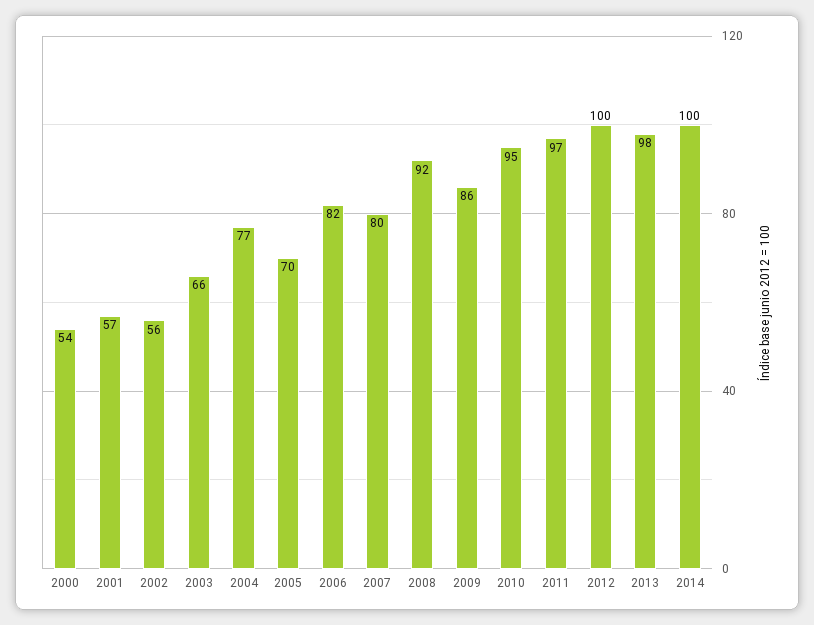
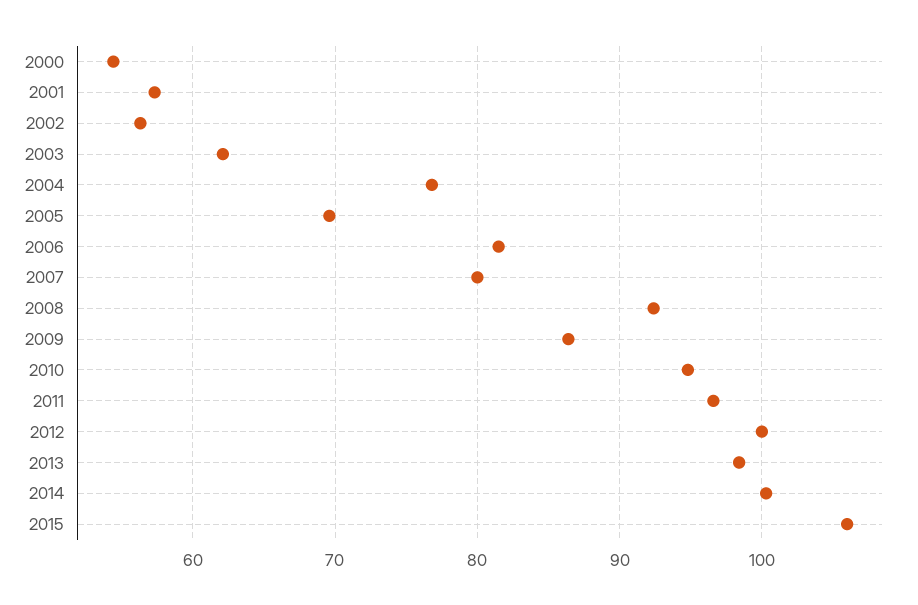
2003: 66 -> 62
2015: none -> 106

